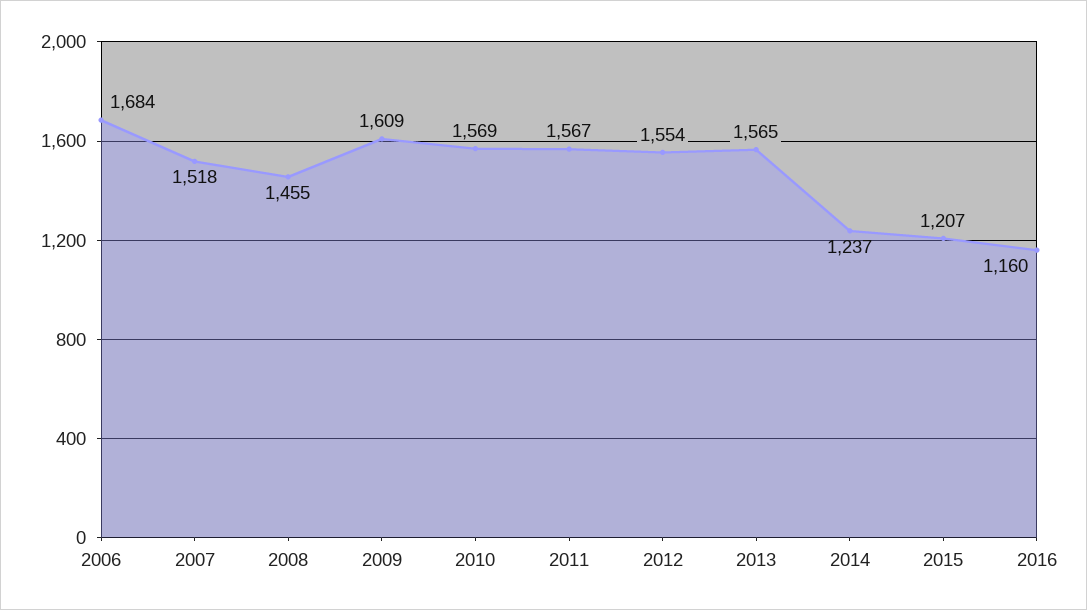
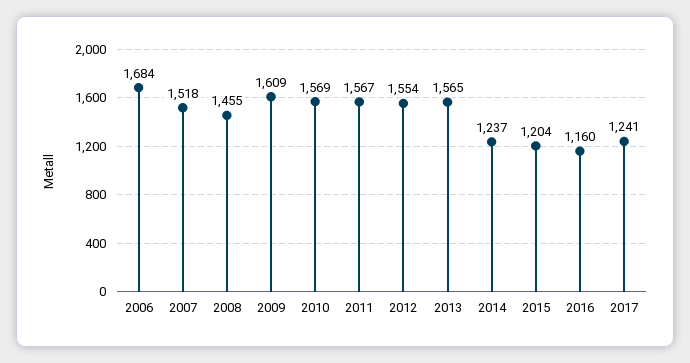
2015: 1207 -> 1204
2017: none -> 1241

